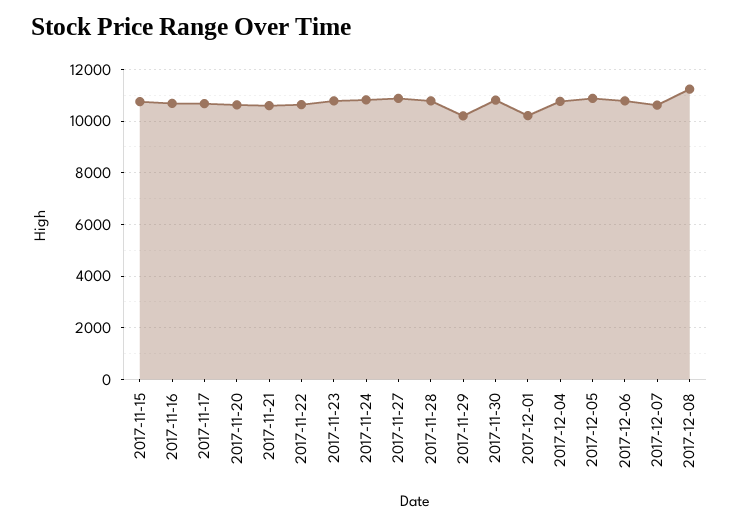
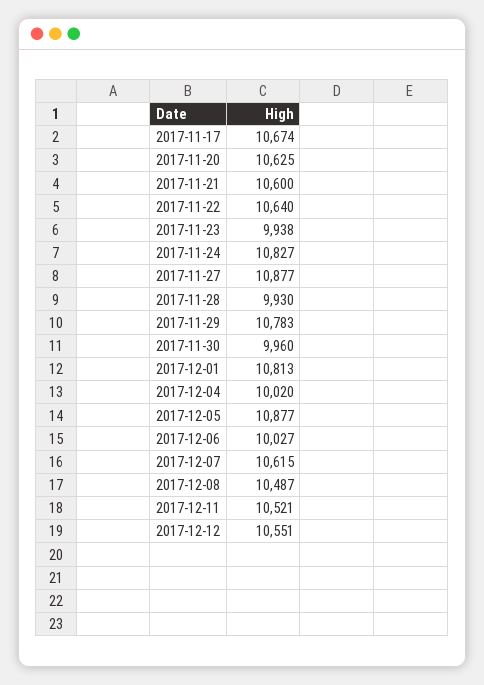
2017-11-15: 10750 -> none
2017-11-16: 10750 -> none
2017-11-23: 10750 -> 9938
2017-11-28: 10750 -> 9930
2017-11-29: 10250 -> 10783
2017-11-30: 10750 -> 9960
2017-12-01: 10250 -> 10813
2017-12-04: 10750 -> 10020
2017-12-06: 10750 -> 10027
2017-12-08: 11250 -> 10487
2017-12-11: none -> 10521
2017-12-12: none -> 10551

